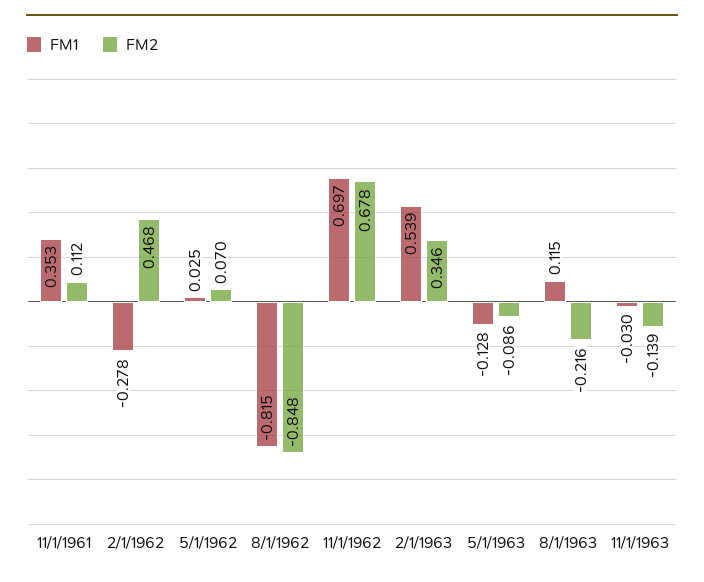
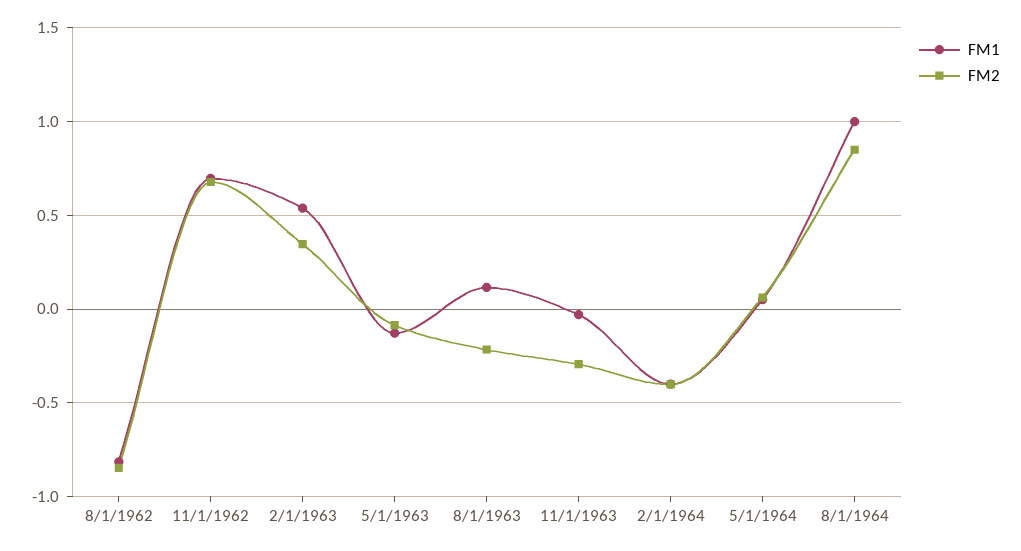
FM1, 11/1/1961: 0.353 -> none
FM2, 11/1/1961: 0.112 -> none
FM1, 2/1/1962: -0.278 -> none
FM2, 2/1/1962: 0.468 -> none
FM1, 5/1/1962: 0.025 -> none
FM2, 5/1/1962: 0.07 -> none
FM2, 11/1/1963: -0.139 -> -0.3
FM1, 2/1/1964: none -> -0.4
FM2, 2/1/1964: none -> -0.4
FM1, 5/1/1964: none -> 0.05
FM2, 5/1/1964: none -> 0.05
FM1, 8/1/1964: none -> 1
FM2, 8/1/1964: none -> 0.85

